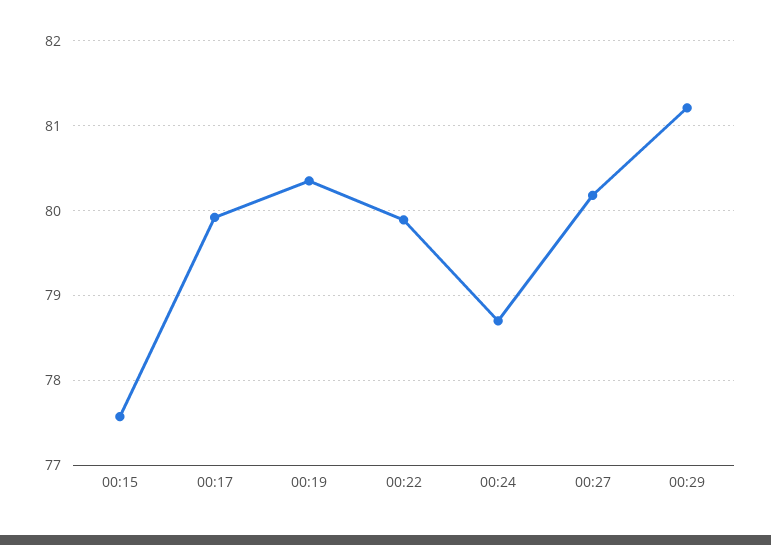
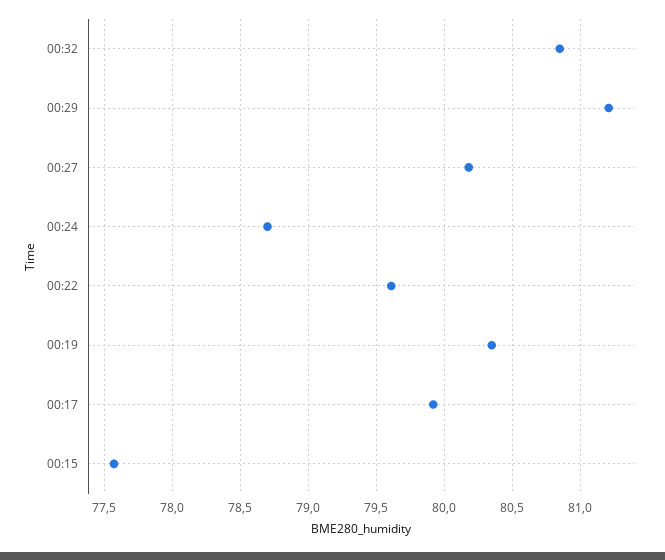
00:22: 79.9 -> 79.6
00:32: none -> 80.85

